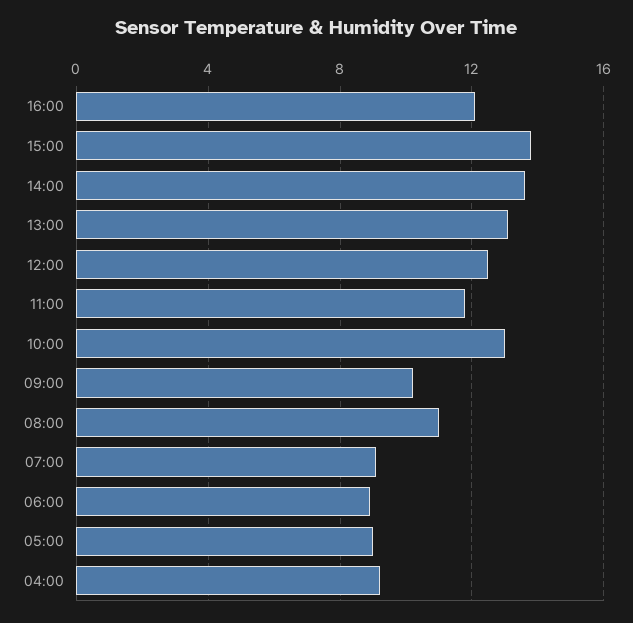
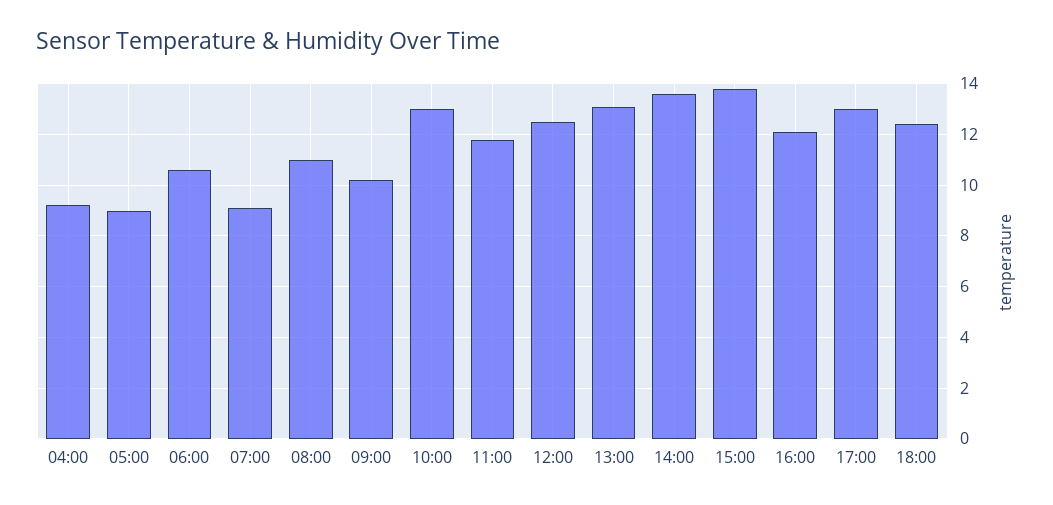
06:00: 9 -> 10.5
17:00: none -> 13
18:00: none -> 12.5

